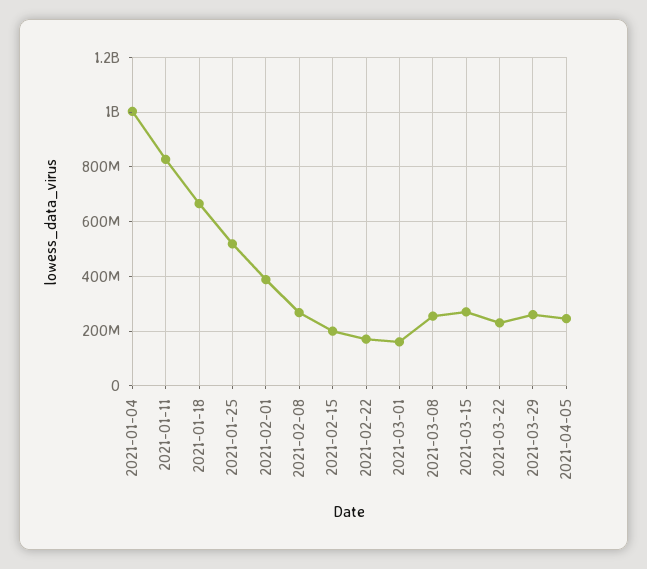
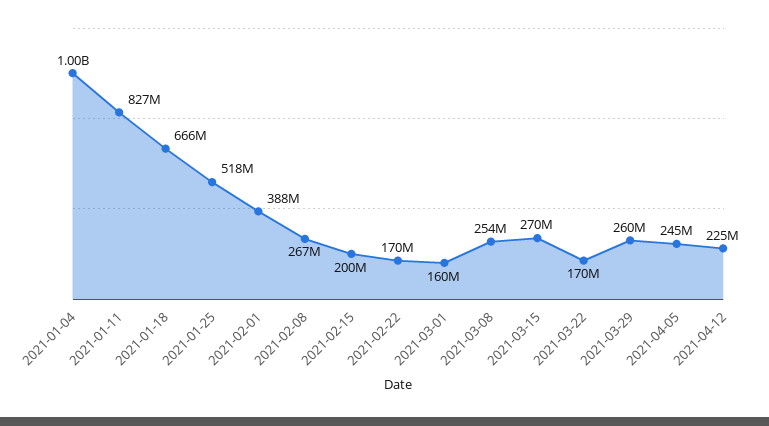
2021-03-22: 225000000 -> 170000000
2021-04-12: none -> 225000000

